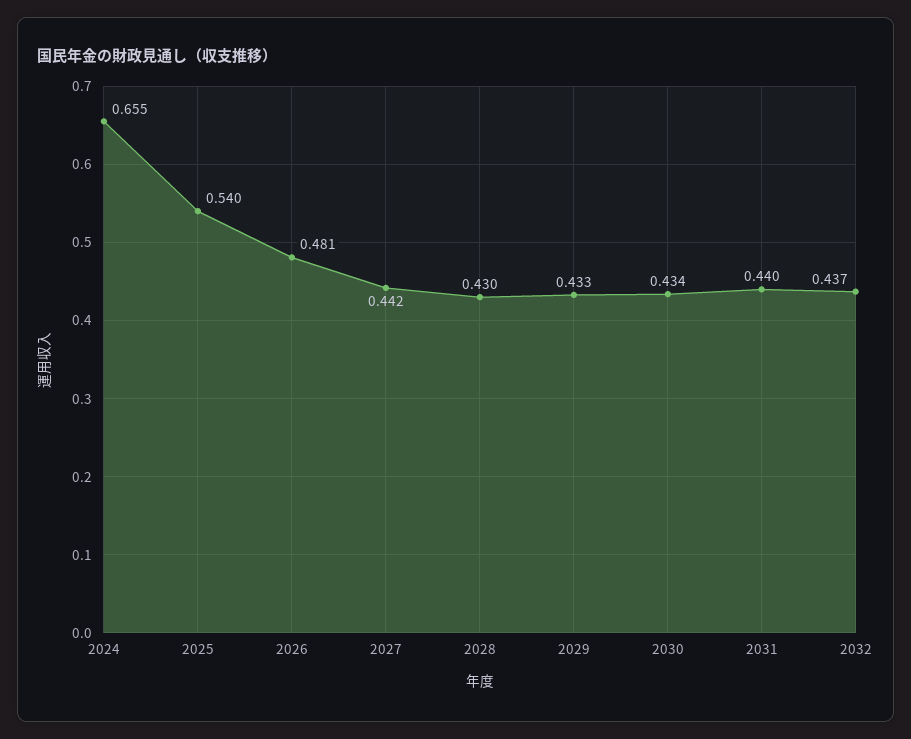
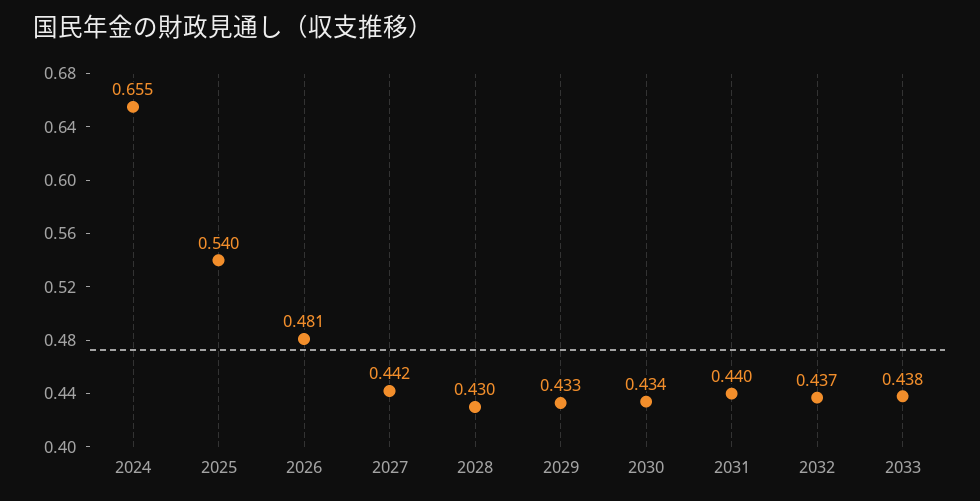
2033: none -> 0.438

